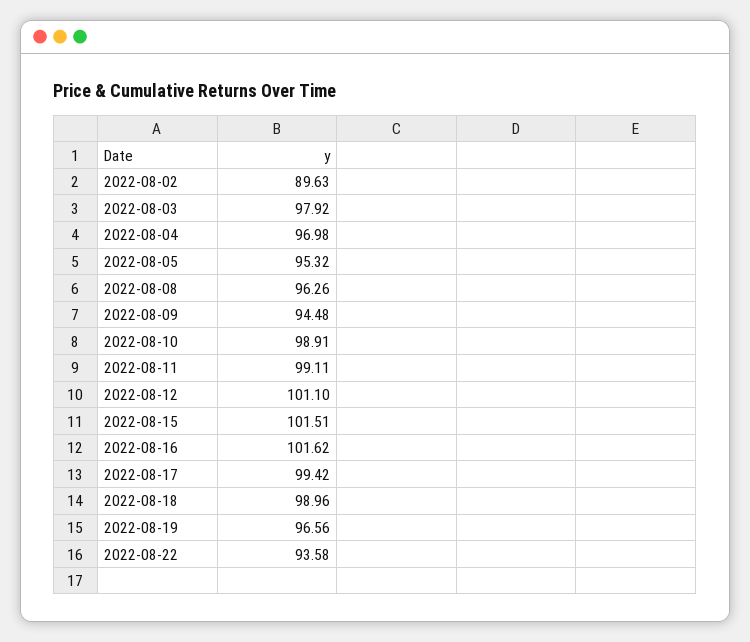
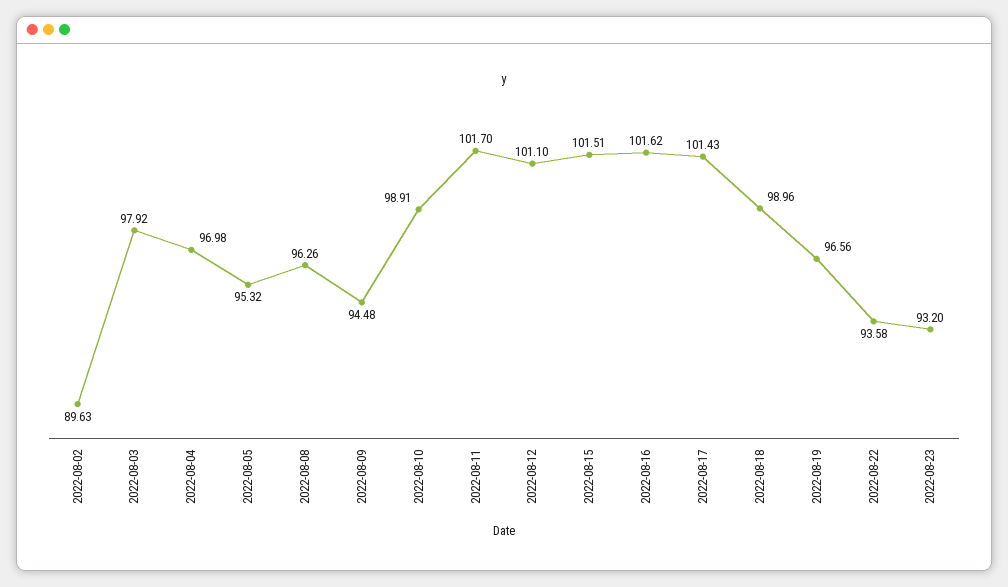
2022-08-11: 99.11 -> 101.7
2022-08-17: 99.42 -> 101.43
2022-08-23: none -> 93.2

